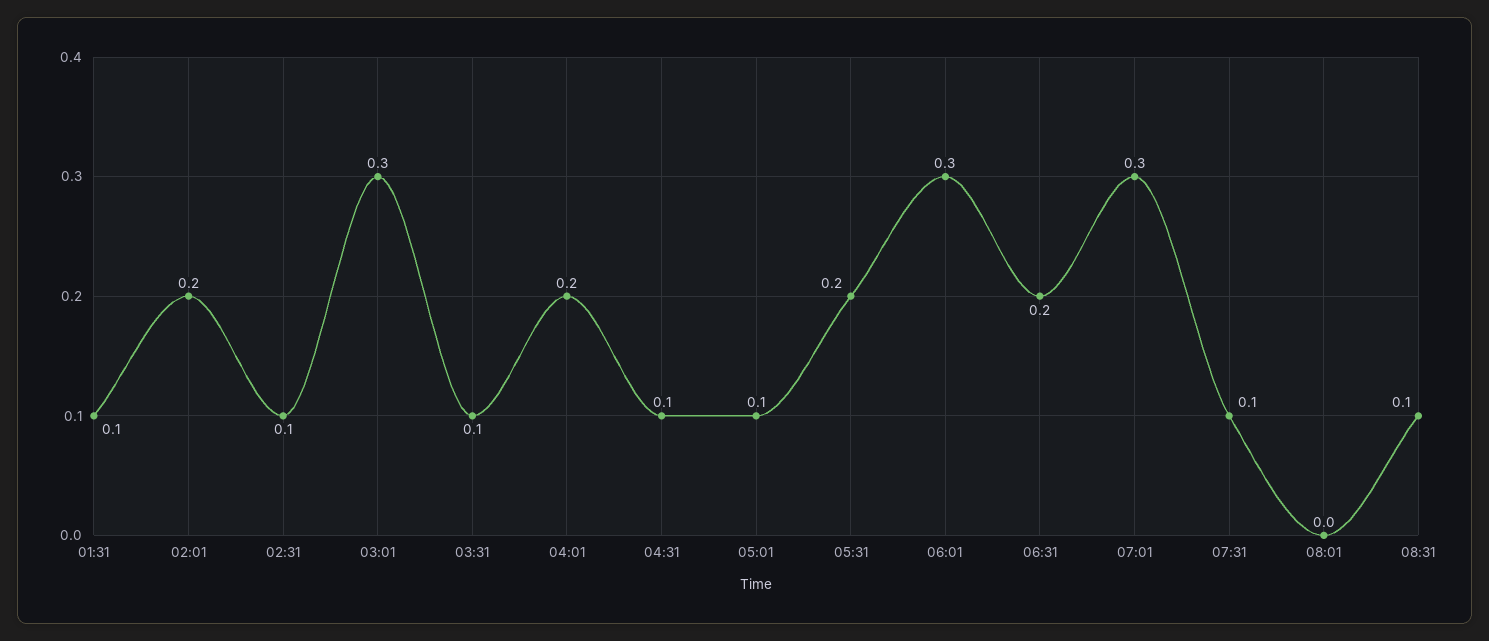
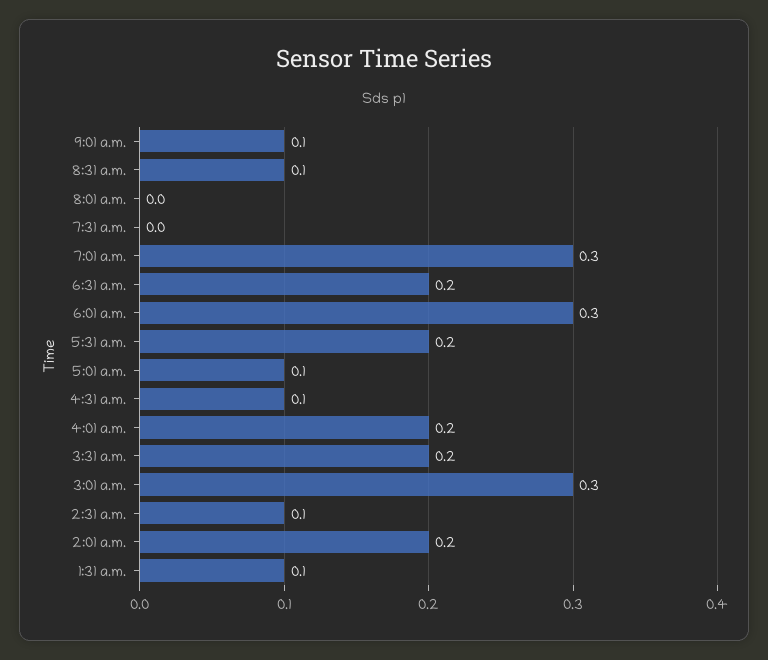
03:31: 0.1 -> 0.2
07:31: 0.1 -> 0
9:01 a.m.: none -> 0.1

